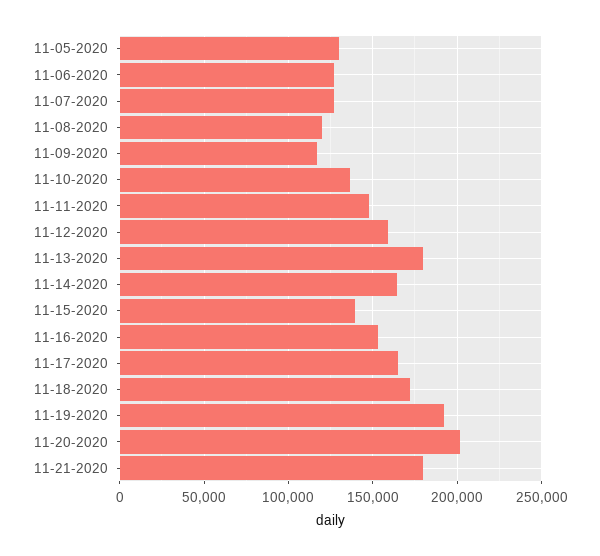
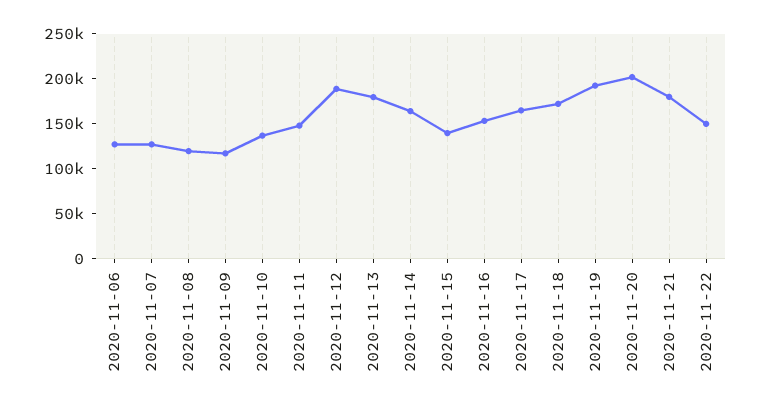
11-05-2020: 130000 -> none
11-12-2020: 160000 -> 190000
2020-11-22: none -> 150000

